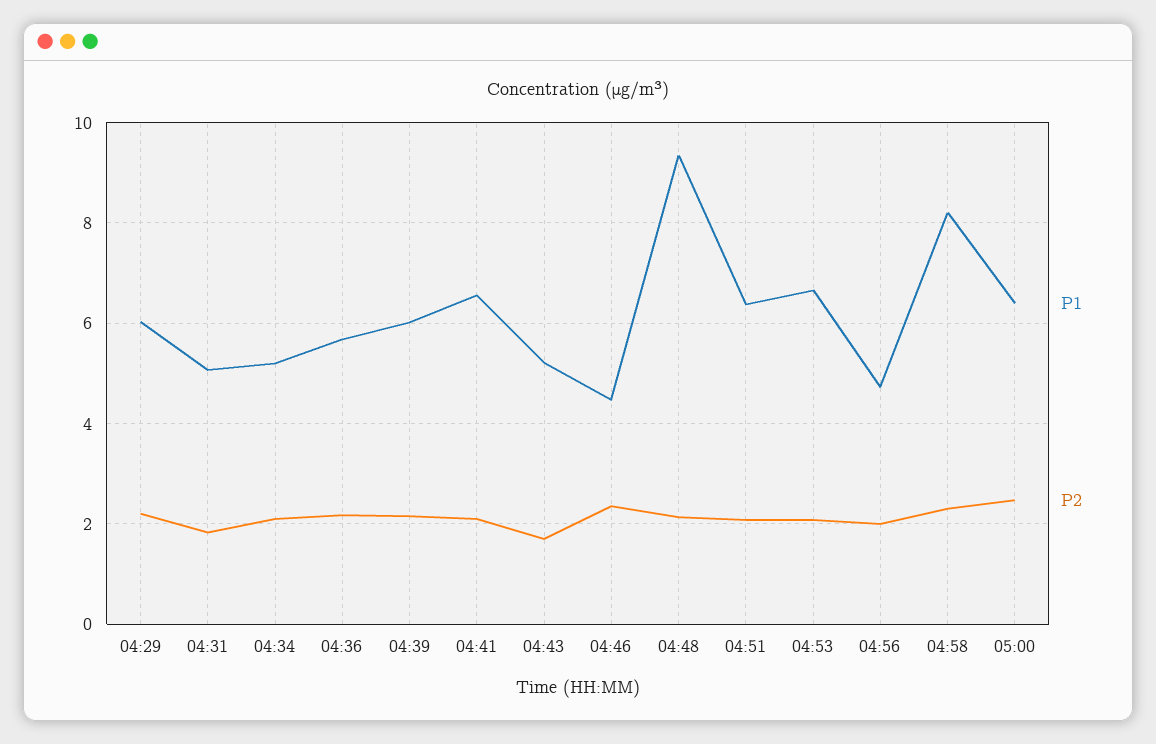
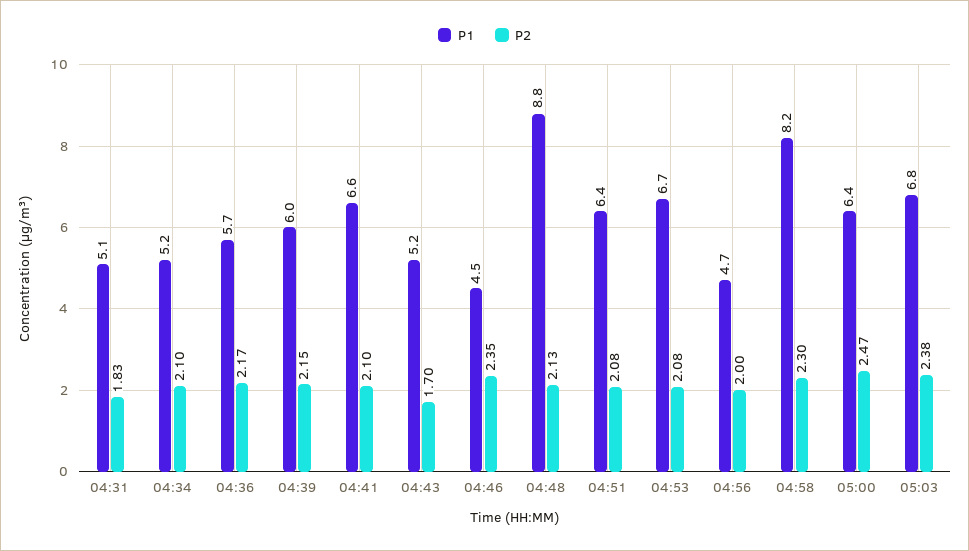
P1, 04:29: 6 -> none
P2, 04:29: 2.2 -> none
P1, 04:48: 9.4 -> 8.8
P1, 05:03: none -> 6.8
P2, 05:03: none -> 2.38

